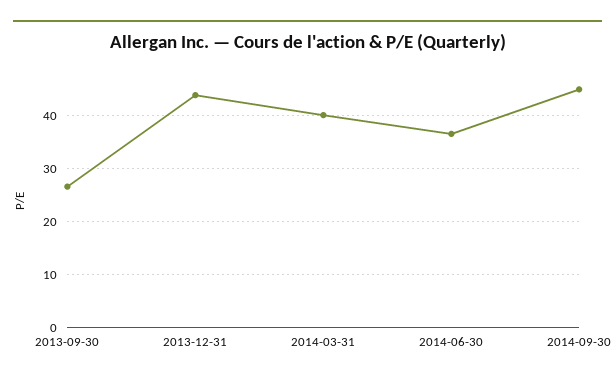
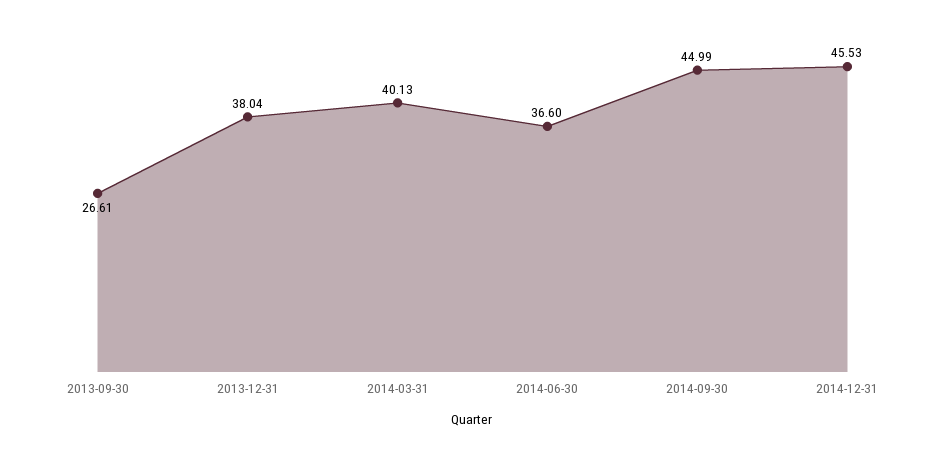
2013-12-31: 44 -> 38.04
2014-12-31: none -> 45.53

